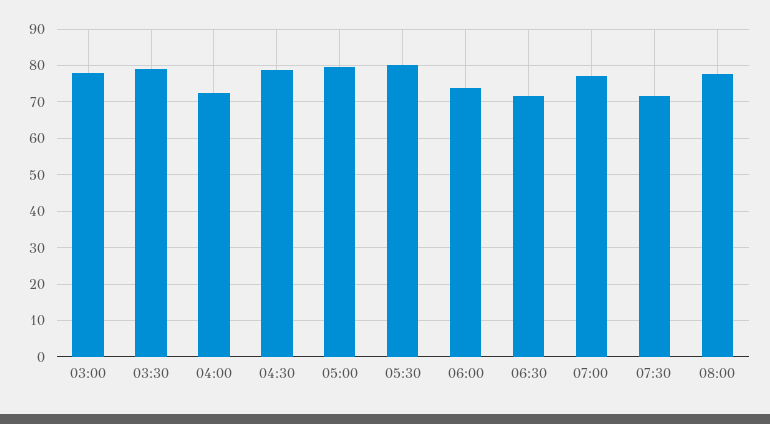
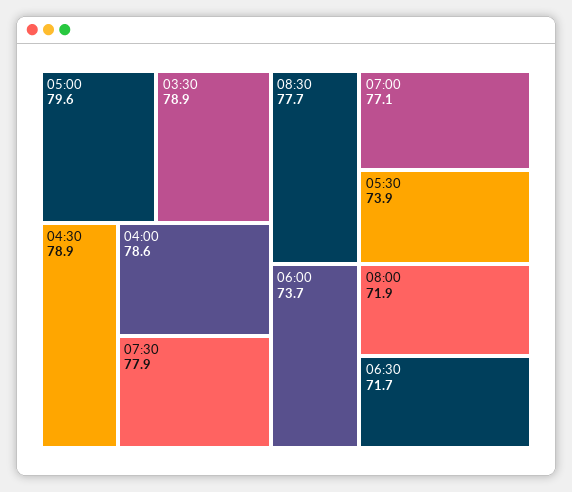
03:00: 78 -> none
04:00: 72 -> 78.6
05:30: 80 -> 73.9
07:30: 72 -> 77.9
08:00: 78 -> 71.9
08:30: none -> 77.7

